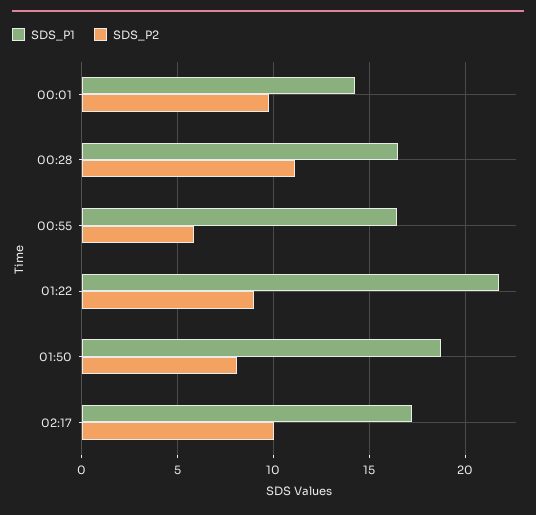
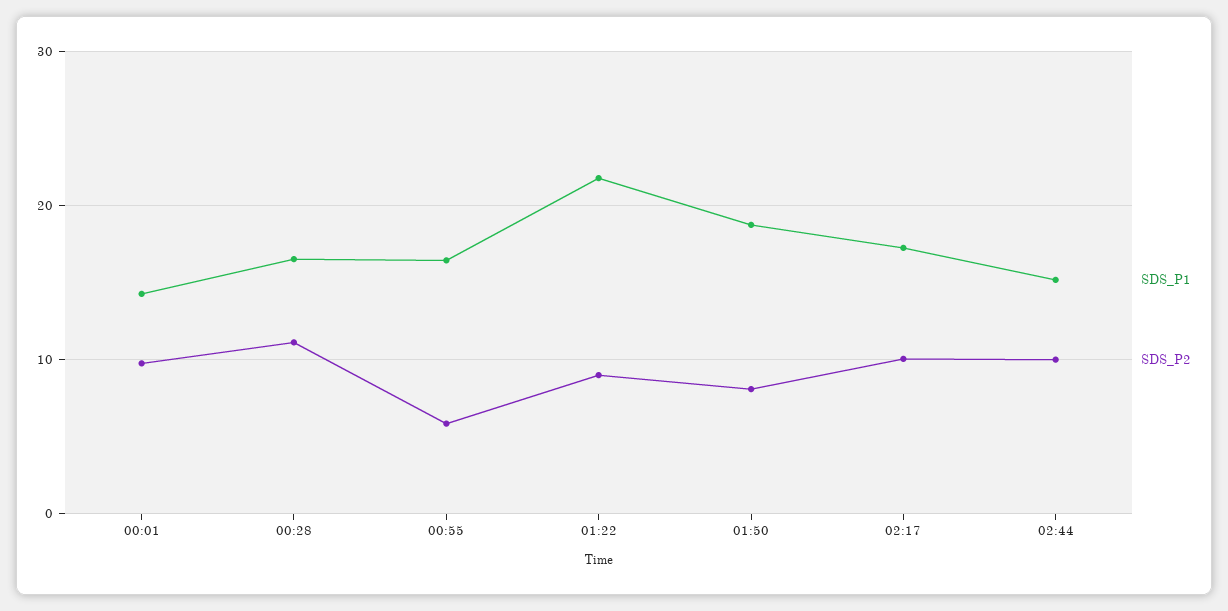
SDS_P1, 02:44: none -> 15
SDS_P2, 02:44: none -> 10

